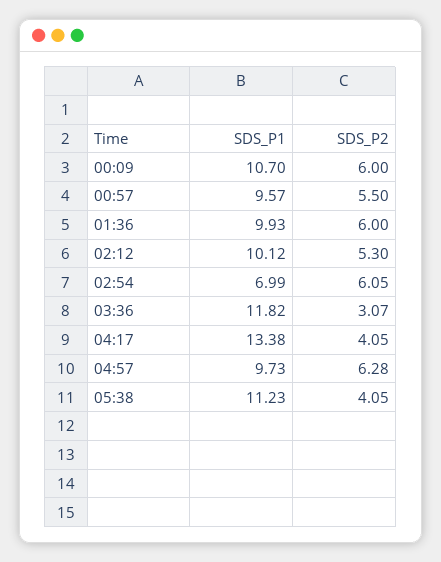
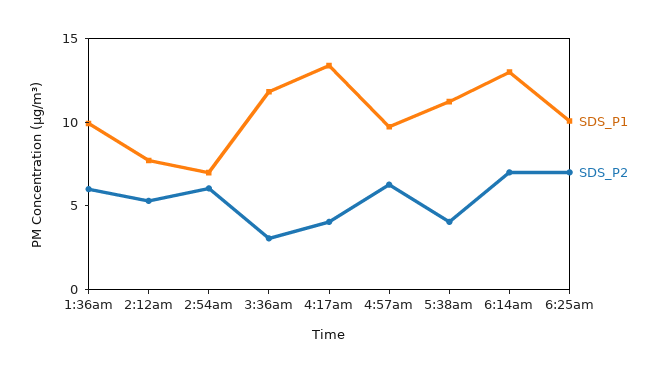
SDS_P1, 00:09: 10.7 -> none
SDS_P2, 00:09: 6 -> none
SDS_P1, 00:57: 9.57 -> none
SDS_P2, 00:57: 5.5 -> none
SDS_P1, 02:12: 10.12 -> 8
SDS_P1, 6:14am: none -> 13
SDS_P2, 6:14am: none -> 7
SDS_P1, 6:25am: none -> 10
SDS_P2, 6:25am: none -> 7

